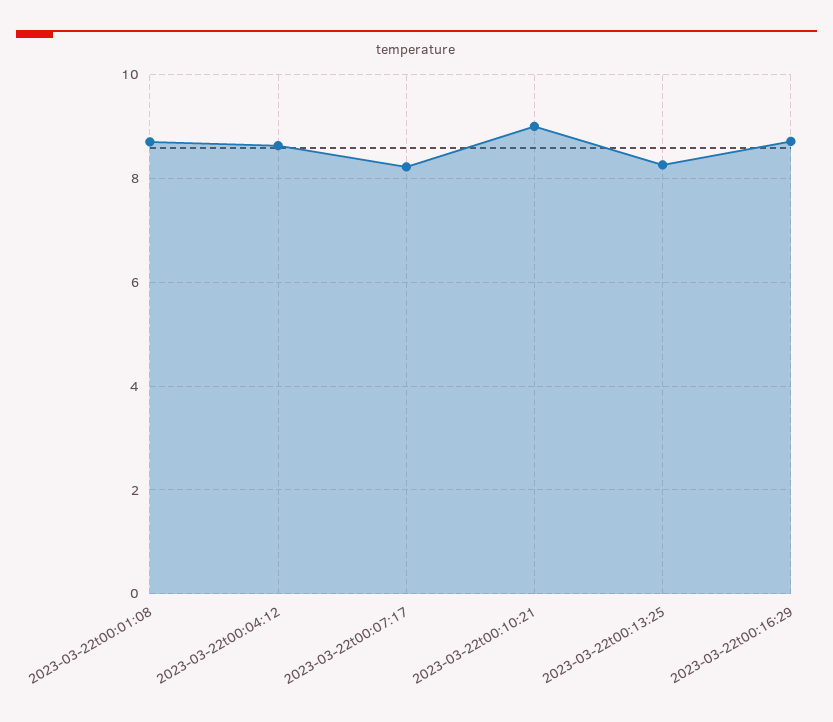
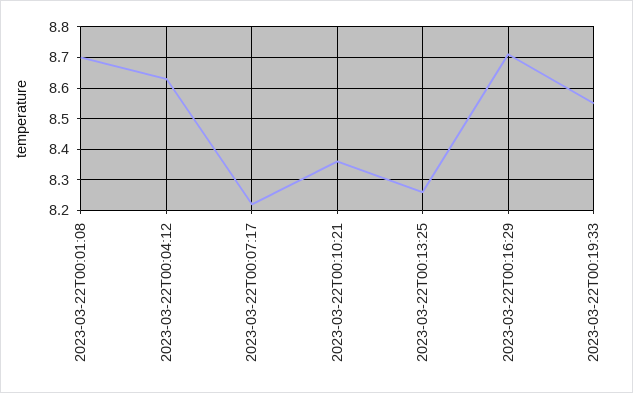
2023-03-22t00:10:21: 9 -> 8.35
2023-03-22T00:19:33: none -> 8.55

